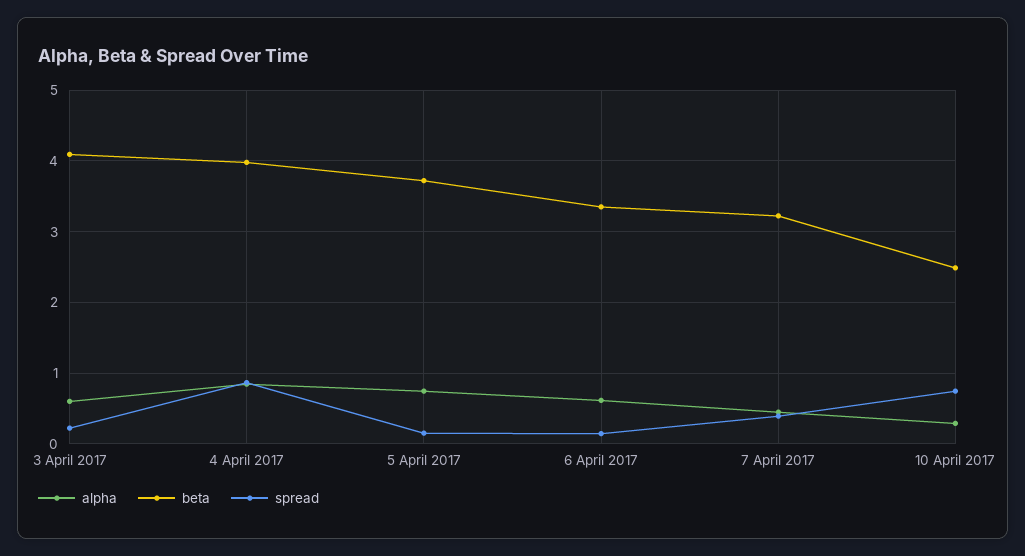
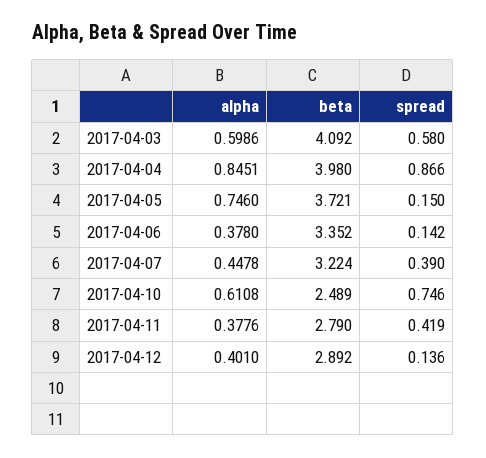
spread, 3 April 2017: 0.2 -> 0.58
alpha, 6 April 2017: 0.6 -> 0.378
alpha, 10 April 2017: 0.3 -> 0.6108
alpha, 2017-04-11: none -> 0.3776
beta, 2017-04-11: none -> 2.79
spread, 2017-04-11: none -> 0.419
alpha, 2017-04-12: none -> 0.401
beta, 2017-04-12: none -> 2.892
spread, 2017-04-12: none -> 0.136

